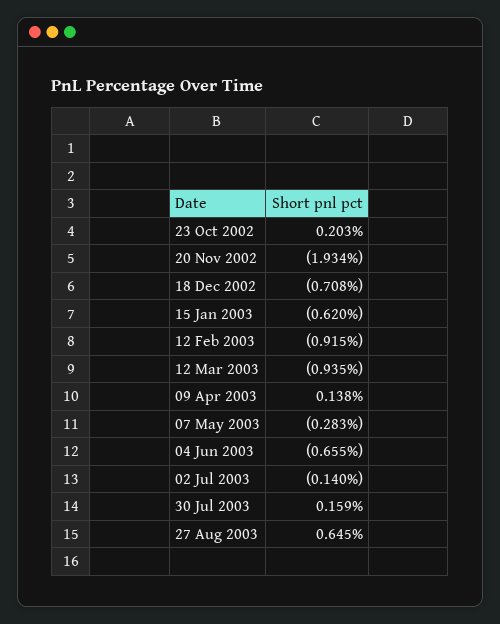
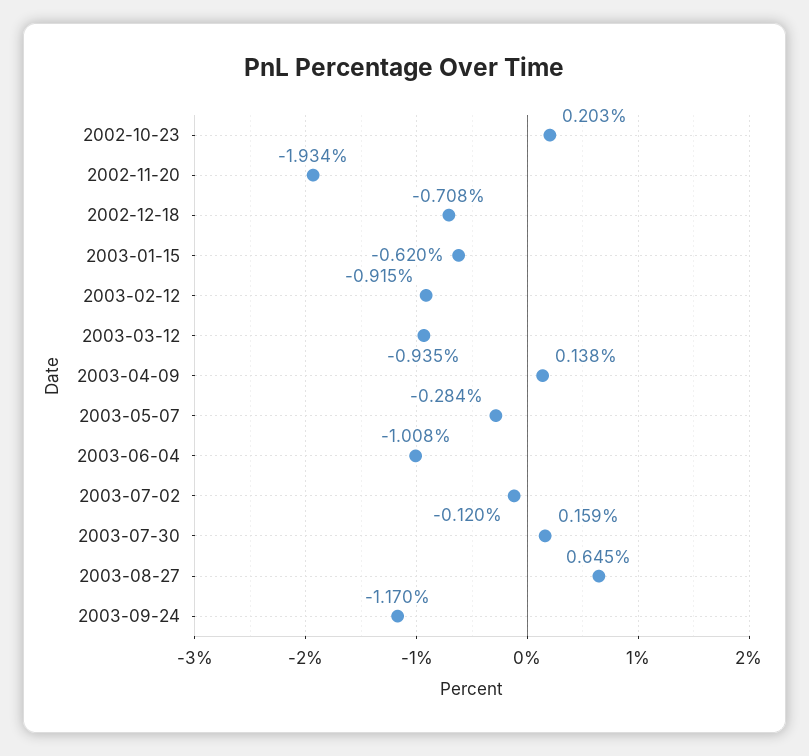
07 May 2003: -0.283 -> -0.284
04 Jun 2003: -0.655 -> -1.008
02 Jul 2003: -0.14 -> -0.12
2003-09-24: none -> -1.17

